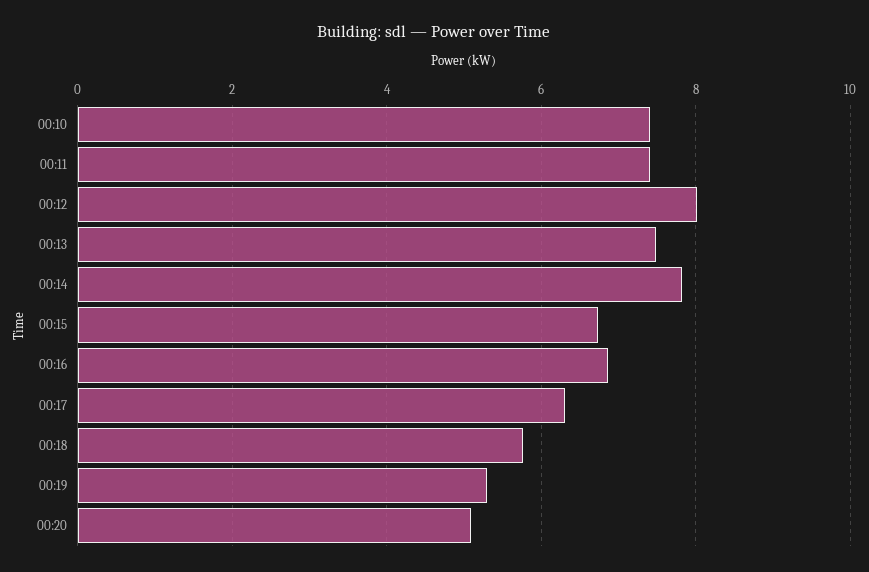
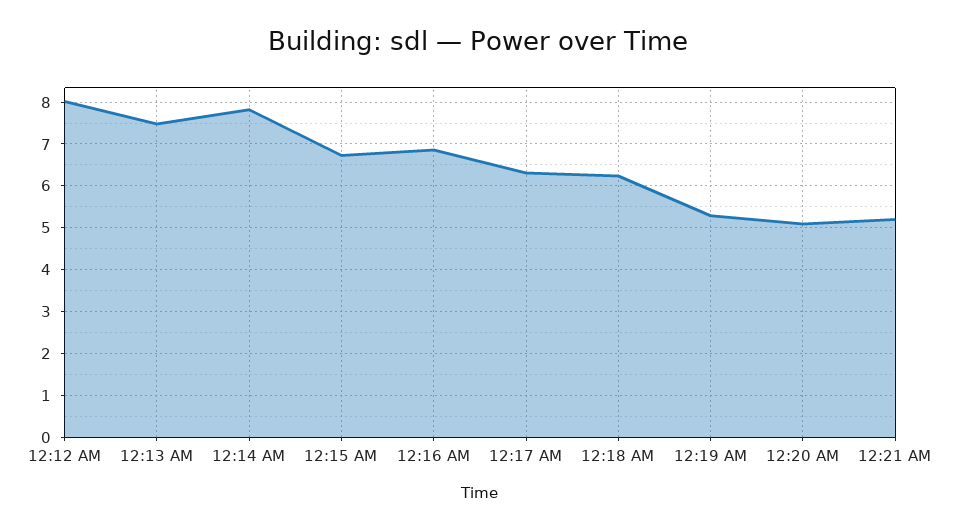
00:10: 7.4 -> none
00:11: 7.4 -> none
00:18: 5.8 -> 6.2
12:21 AM: none -> 5.2

